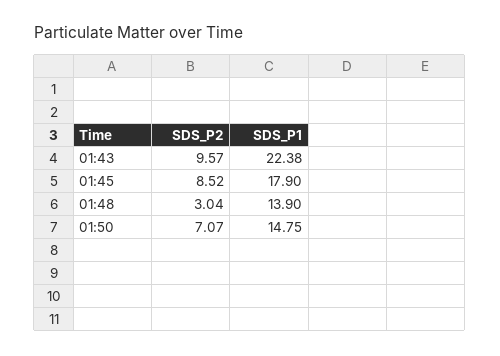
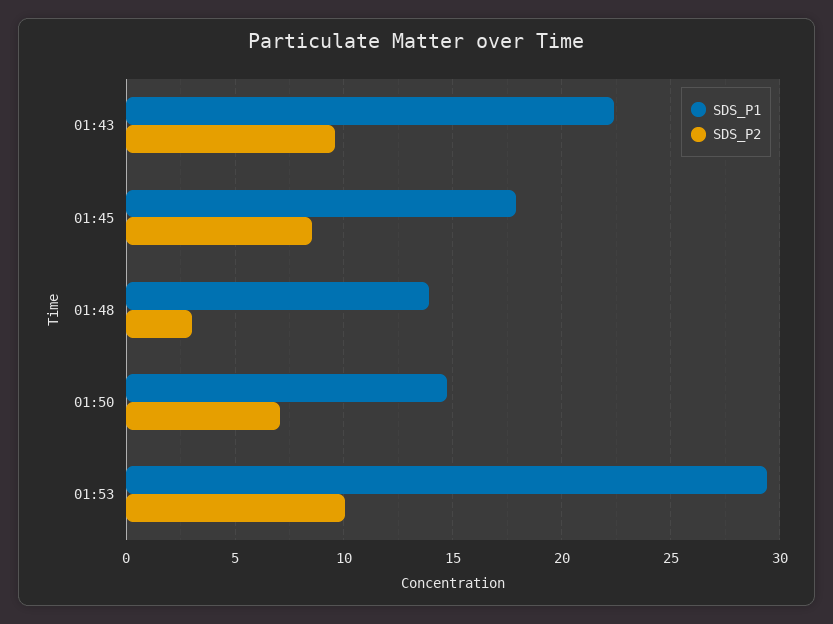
SDS_P1, 01:53: none -> 29.5
SDS_P2, 01:53: none -> 10

